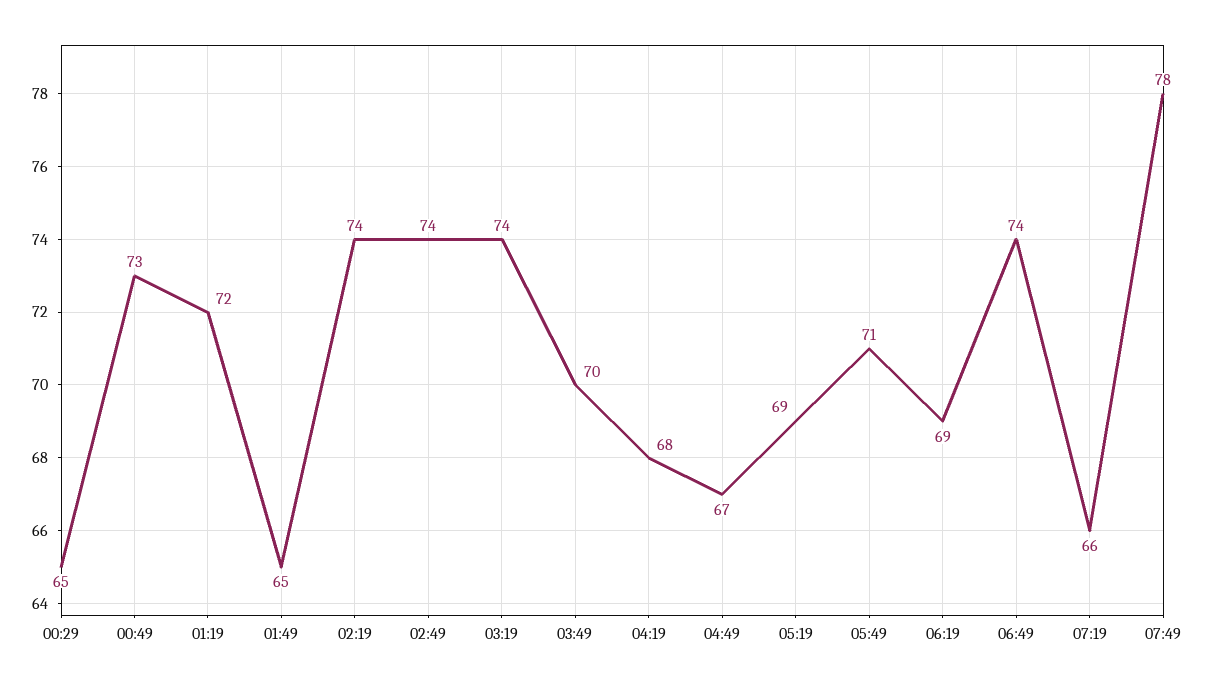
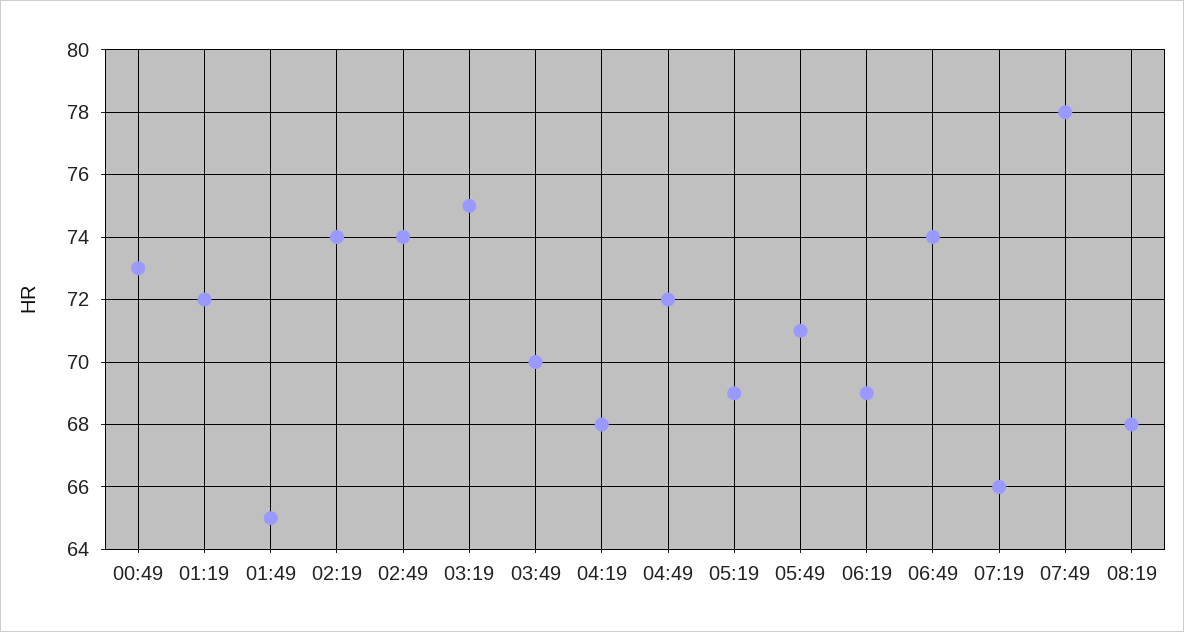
00:29: 65 -> none
03:19: 74 -> 75
04:49: 67 -> 72
08:19: none -> 68

